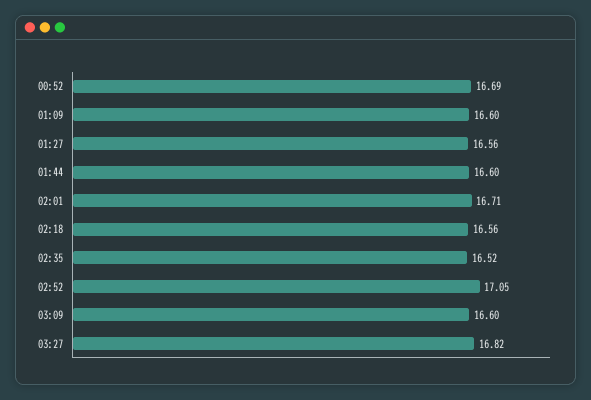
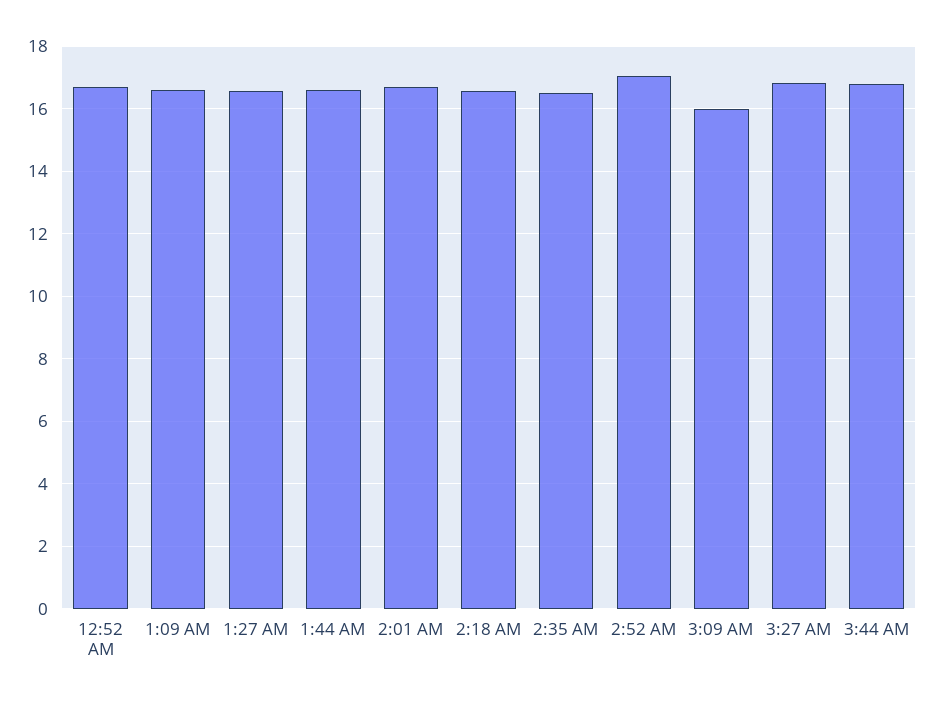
03:09: 16.6 -> 16
3:44 AM: none -> 16.8

